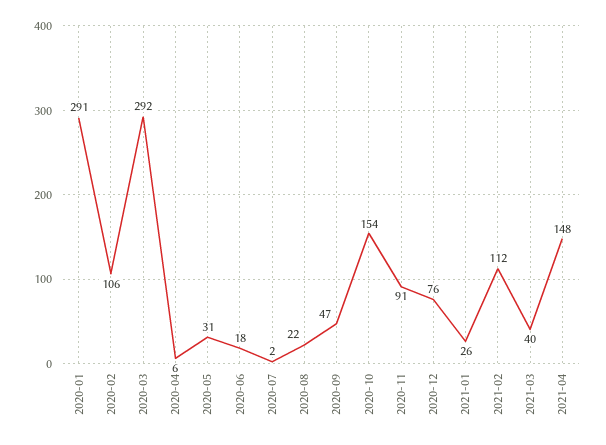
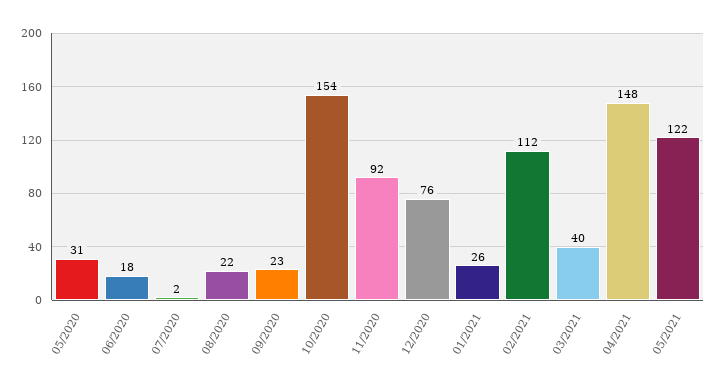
2020-01: 291 -> none
2020-02: 106 -> none
2020-03: 292 -> none
2020-04: 6 -> none
2020-09: 47 -> 23
2020-11: 91 -> 92
05/2021: none -> 122

